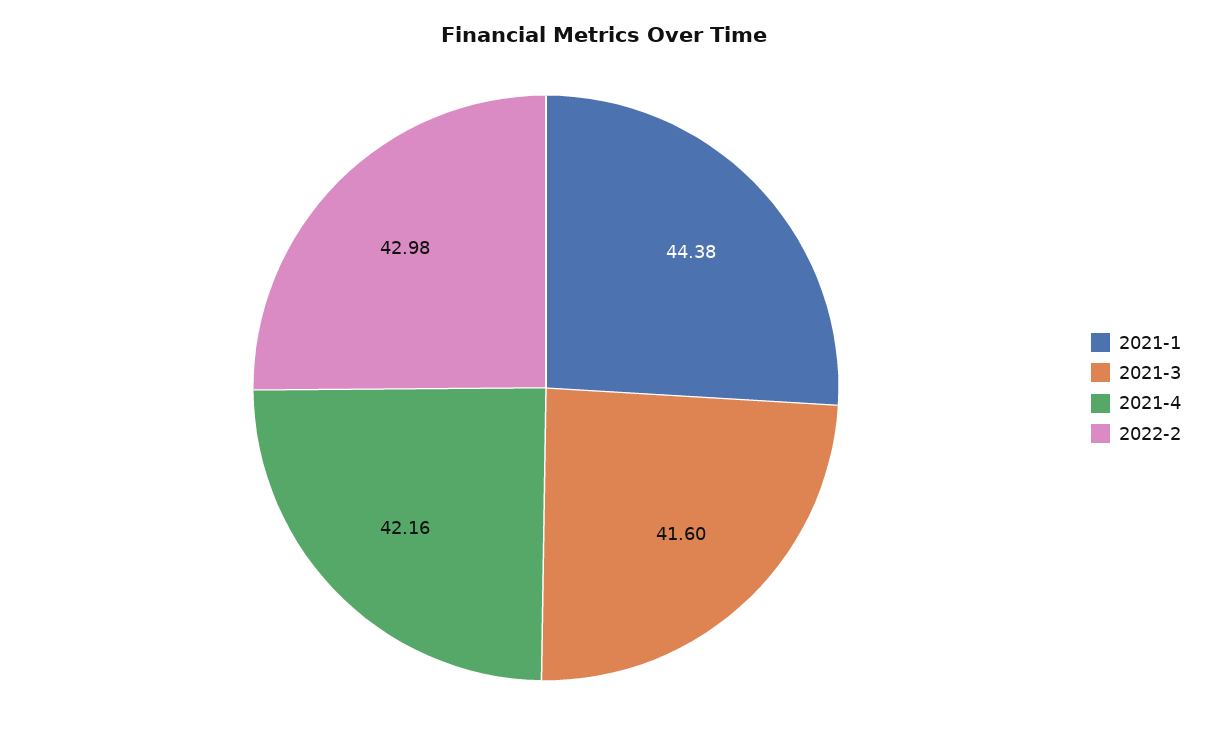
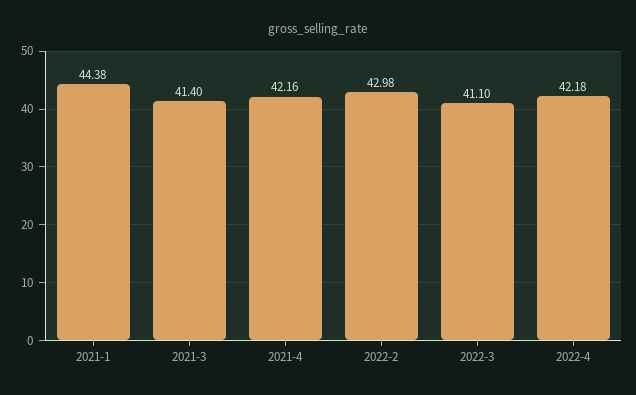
2021-3: 41.6 -> 41.4
2022-3: none -> 41.1
2022-4: none -> 42.18

